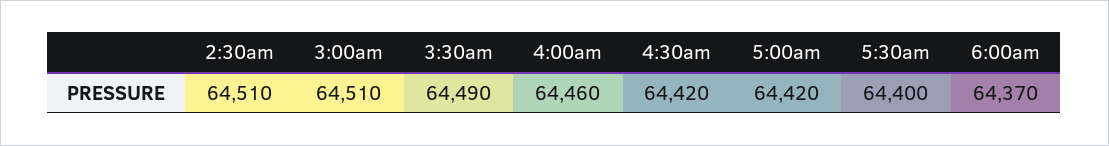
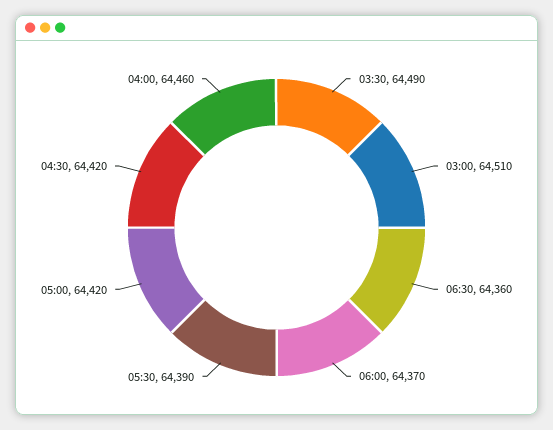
2:30am: 64510 -> none
5:30am: 64400 -> 64390
06:30: none -> 64360

